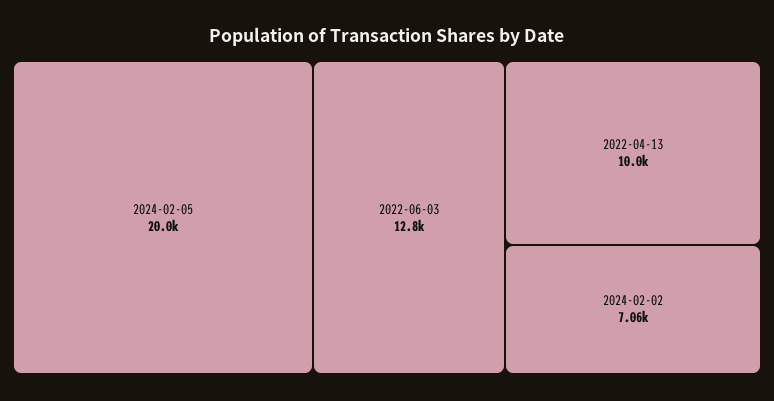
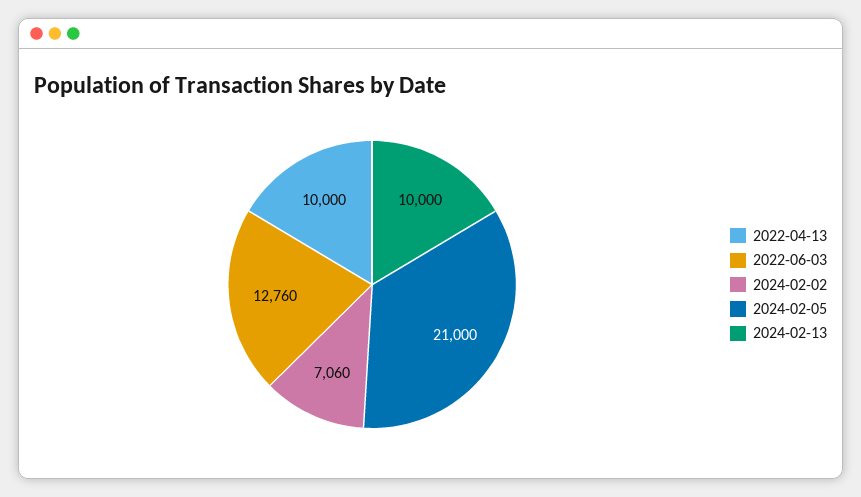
2024-02-05: 20000 -> 21000
2024-02-13: none -> 10000

